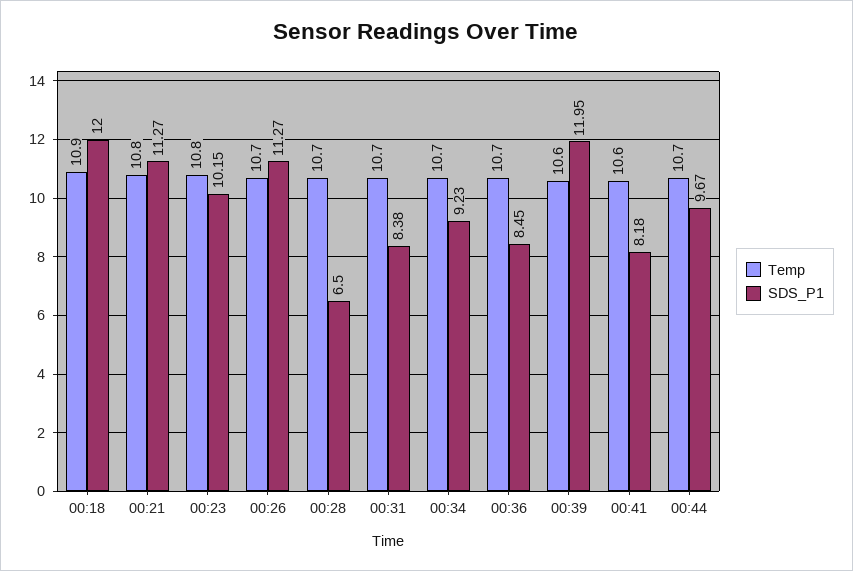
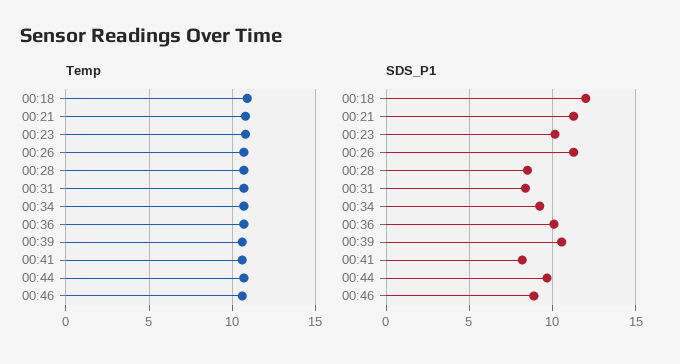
SDS_P1, 00:28: 6.5 -> 8.5
SDS_P1, 00:36: 8.45 -> 10
SDS_P1, 00:39: 11.95 -> 10.5
Temp, 00:46: none -> 10.5
SDS_P1, 00:46: none -> 9

